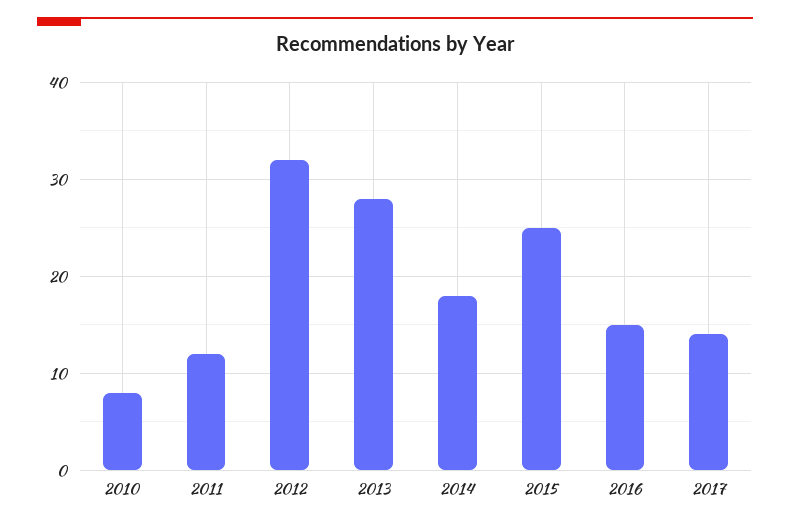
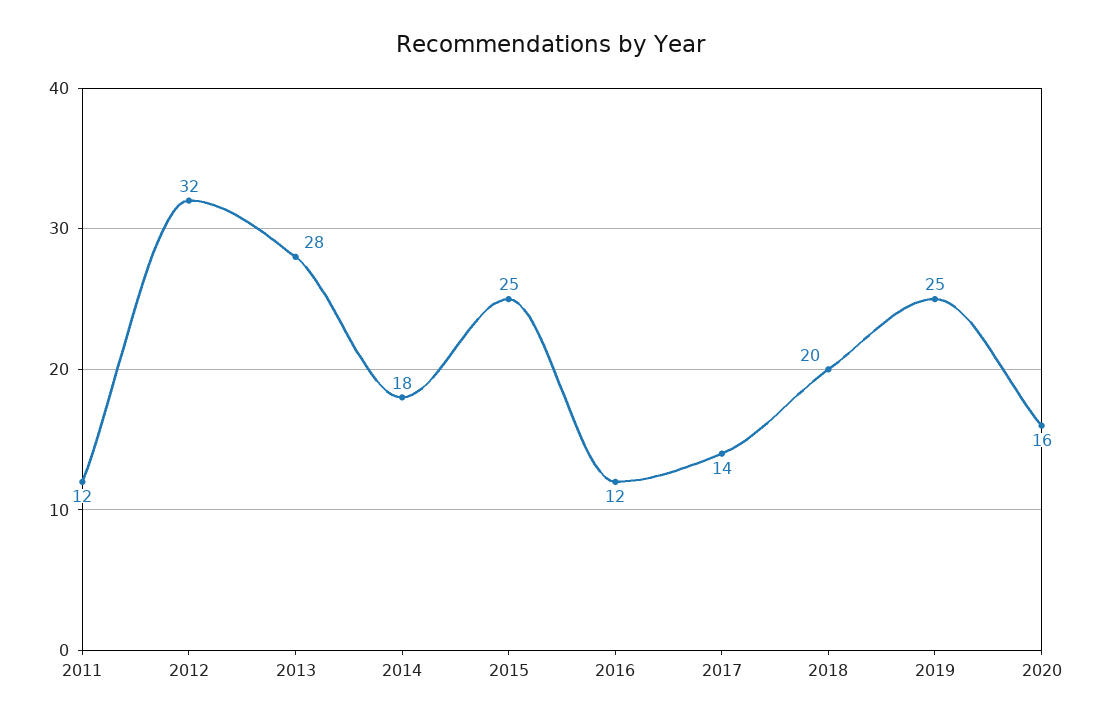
2010: 8 -> none
2016: 15 -> 12
2018: none -> 20
2019: none -> 25
2020: none -> 16

